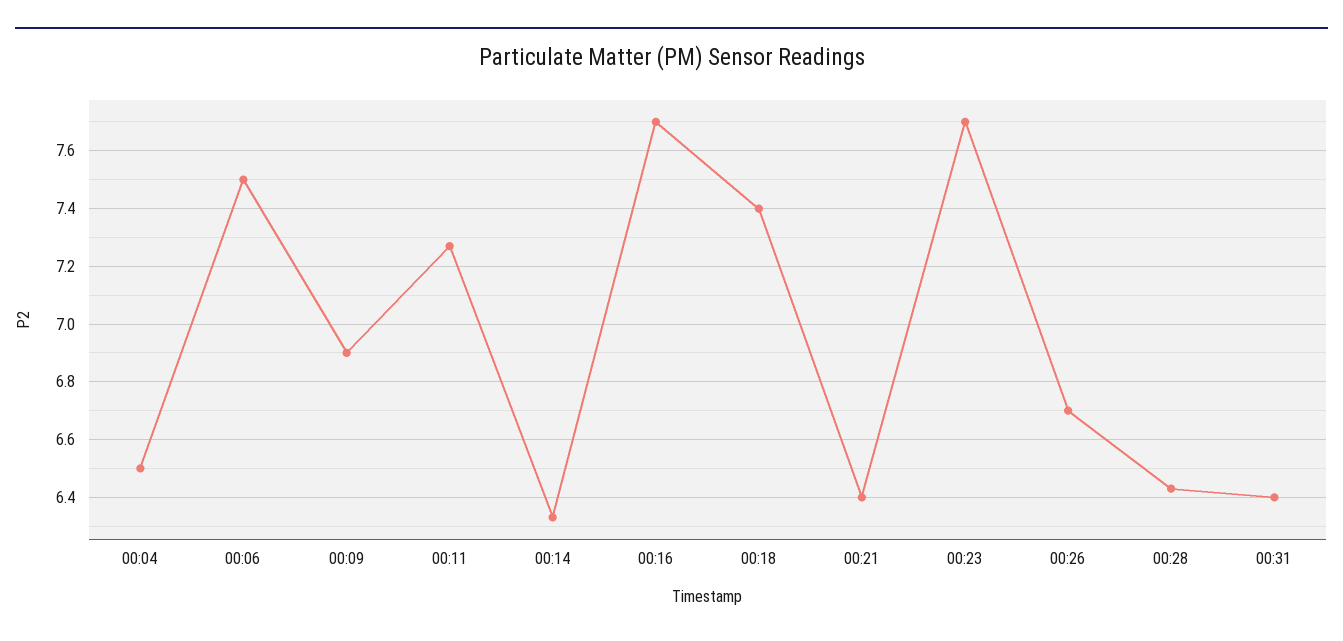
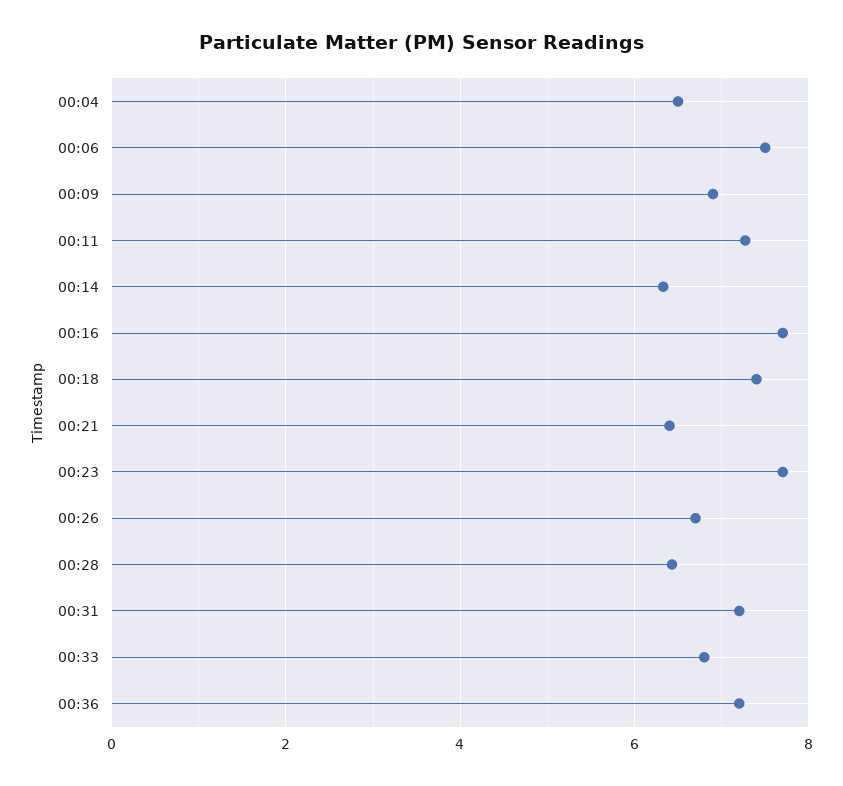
00:31: 6.4 -> 7.2
00:33: none -> 6.8
00:36: none -> 7.2

